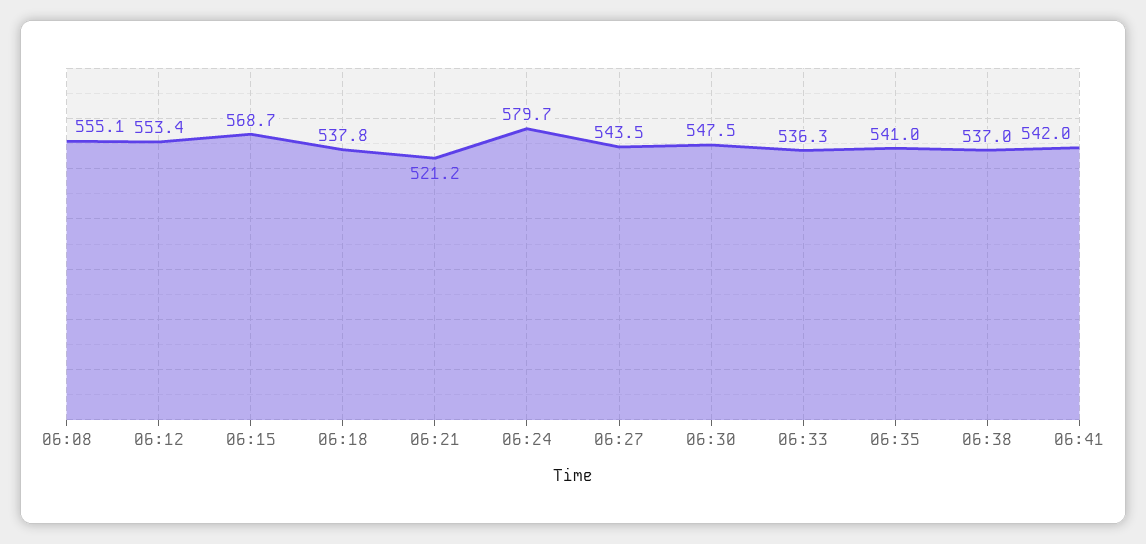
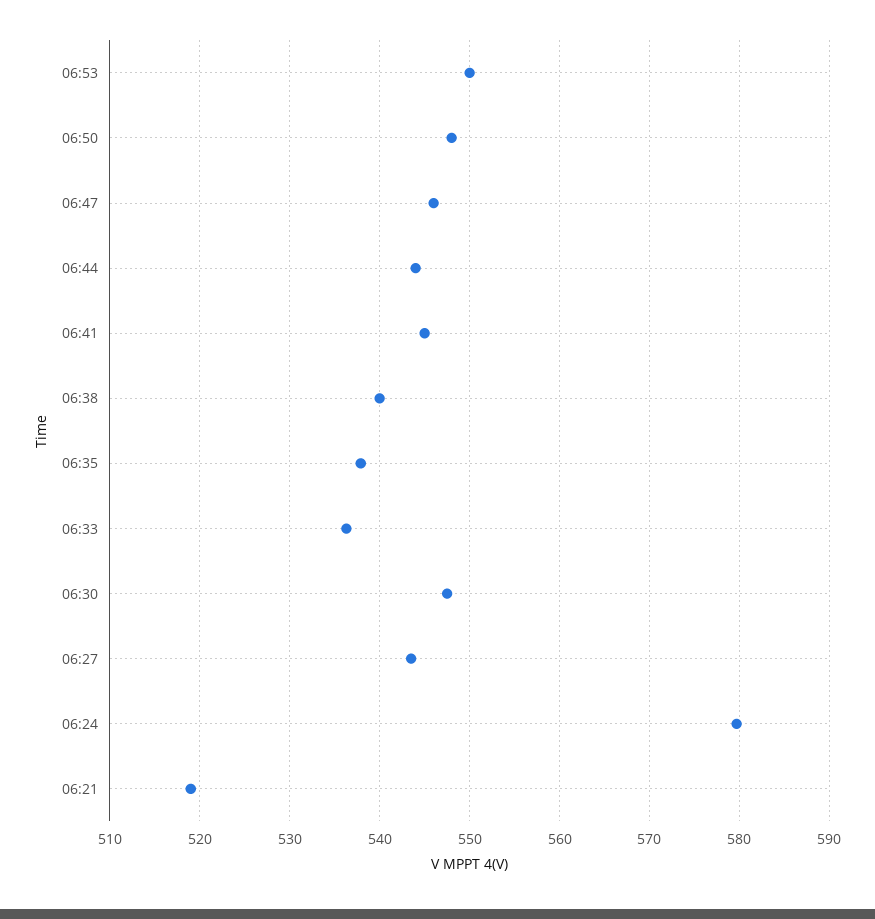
06:08: 555.1 -> none
06:12: 553.4 -> none
06:15: 568.7 -> none
06:18: 537.8 -> none
06:21: 521.2 -> 519
06:35: 541 -> 538
06:38: 537 -> 540
06:41: 542 -> 545
06:53: none -> 550
06:50: none -> 548
06:47: none -> 546
06:44: none -> 544

